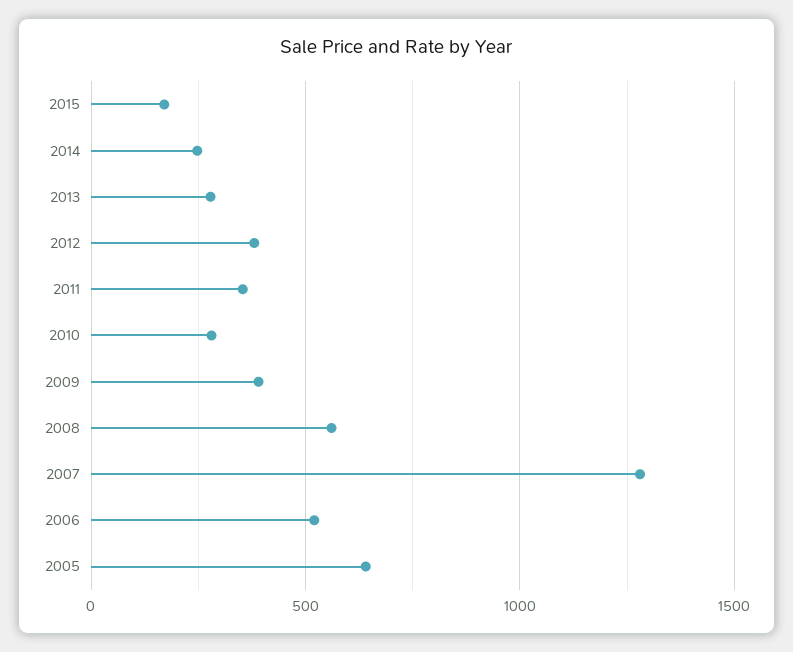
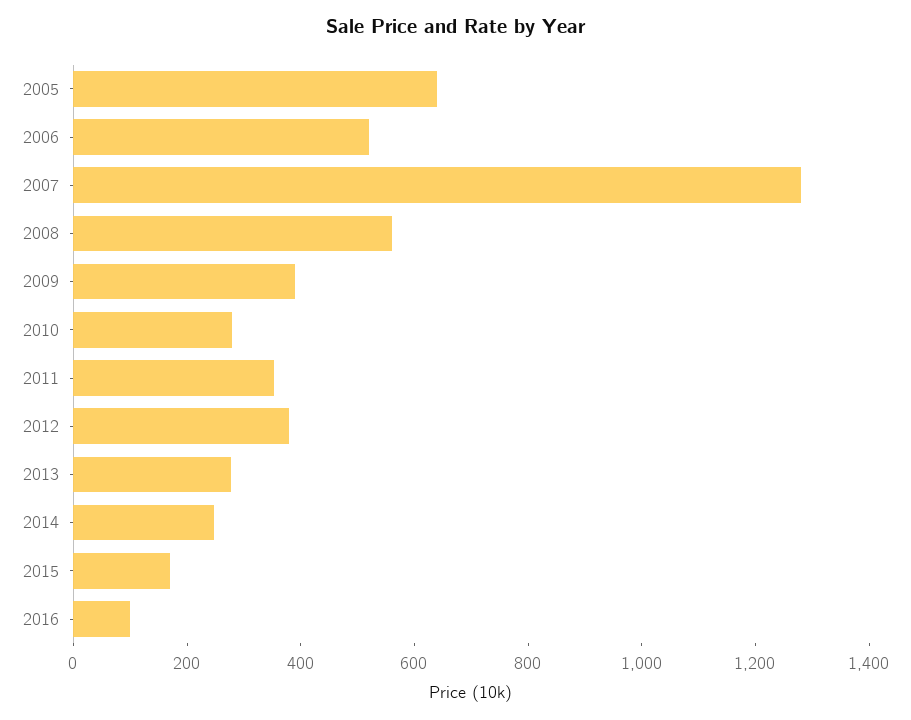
2016: none -> 100

